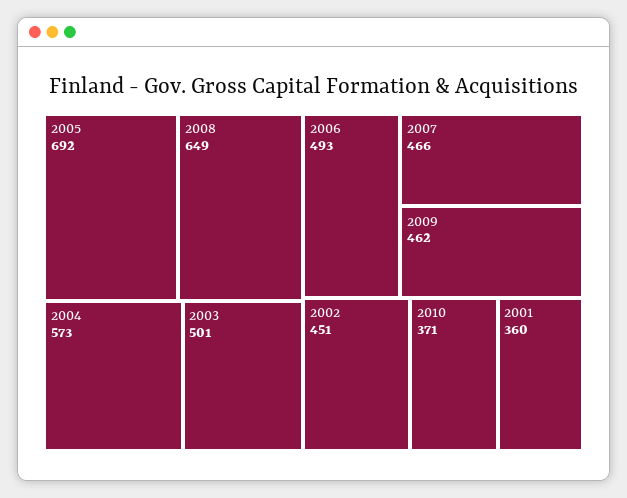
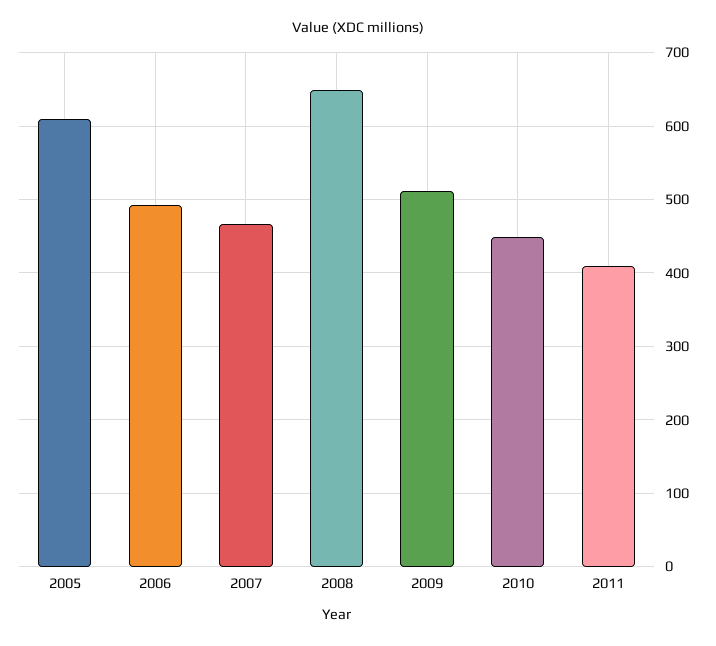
2005: 692 -> 610
2004: 573 -> none
2003: 501 -> none
2009: 462 -> 510
2002: 451 -> none
2010: 371 -> 450
2001: 360 -> none
2011: none -> 410

